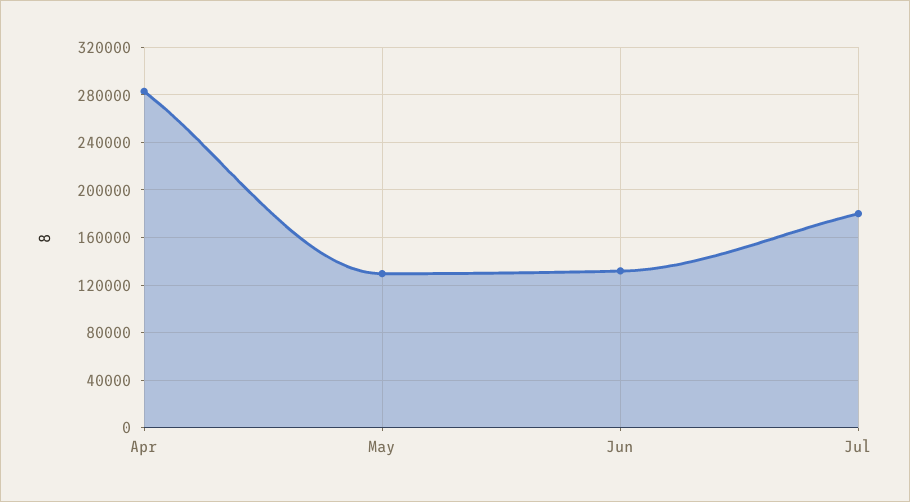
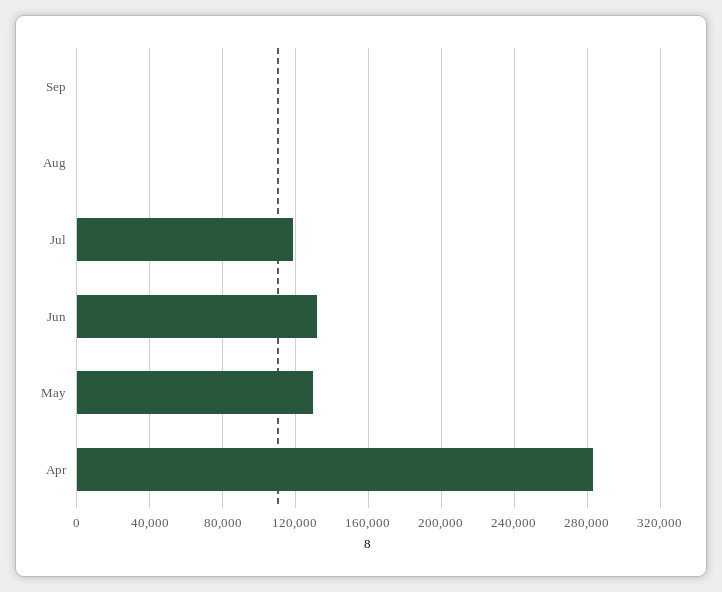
Jul: 180000 -> 120000
Sep: none -> 0
Aug: none -> 0

